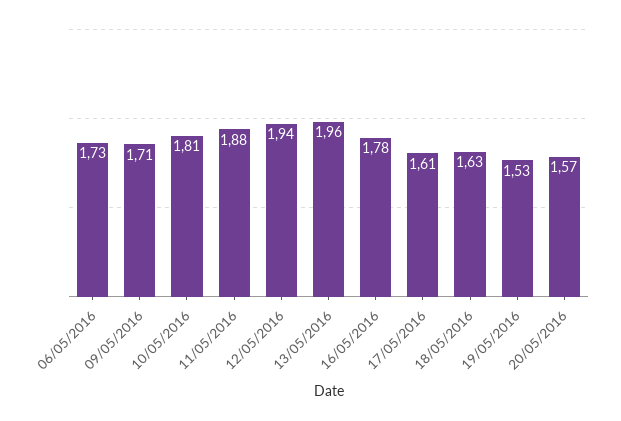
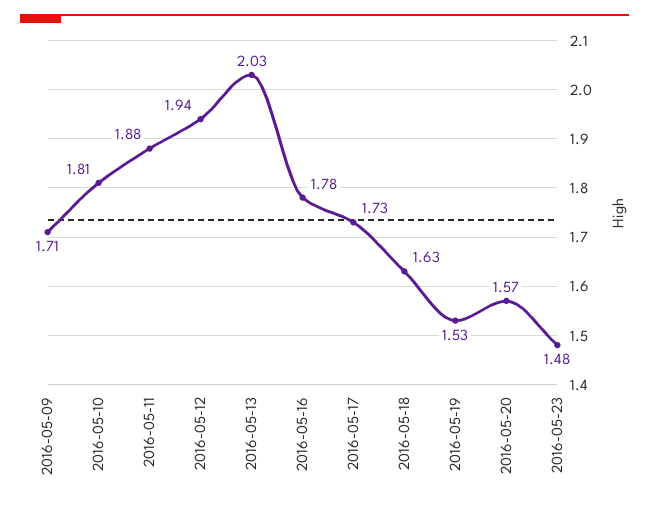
06/05/2016: 1.73 -> none
13/05/2016: 1.96 -> 2.03
17/05/2016: 1.61 -> 1.73
2016-05-23: none -> 1.48

